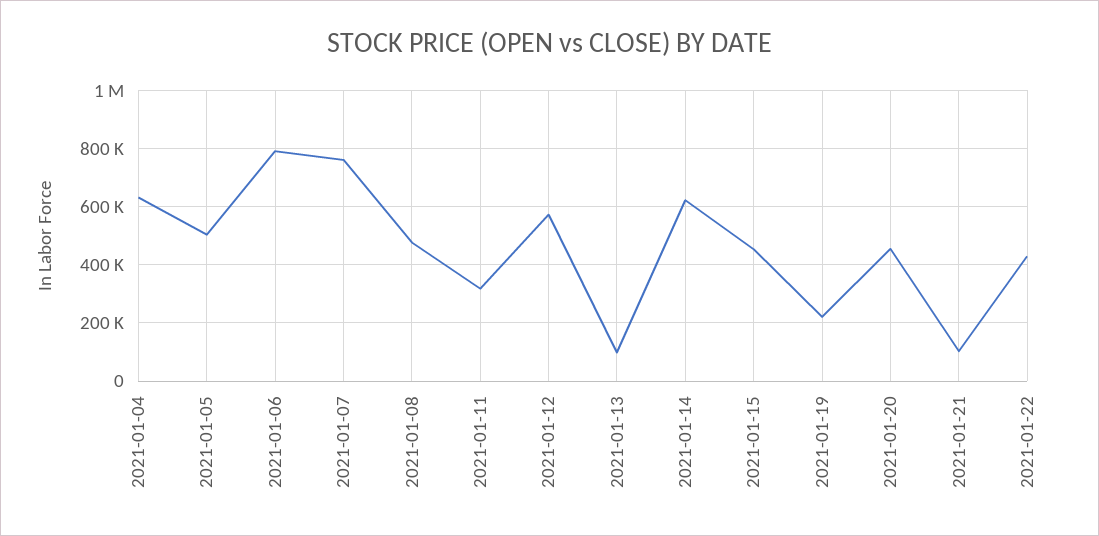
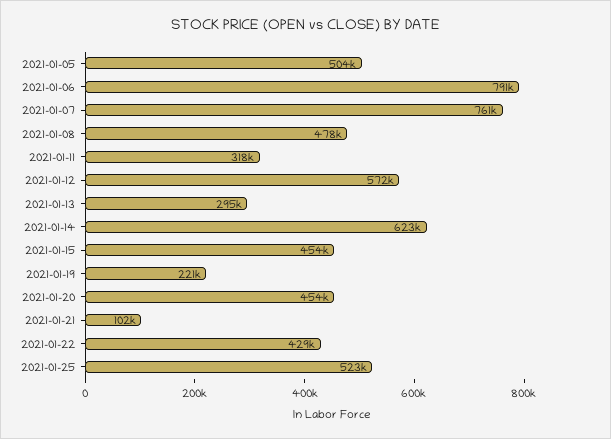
2021-01-04: 625000 -> none
2021-01-13: 100000 -> 295000
2021-01-25: none -> 523000

